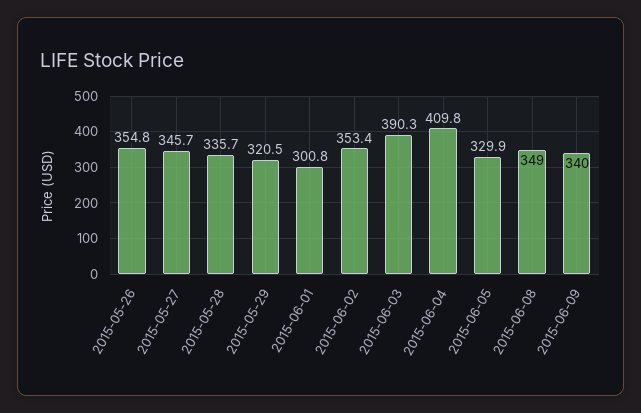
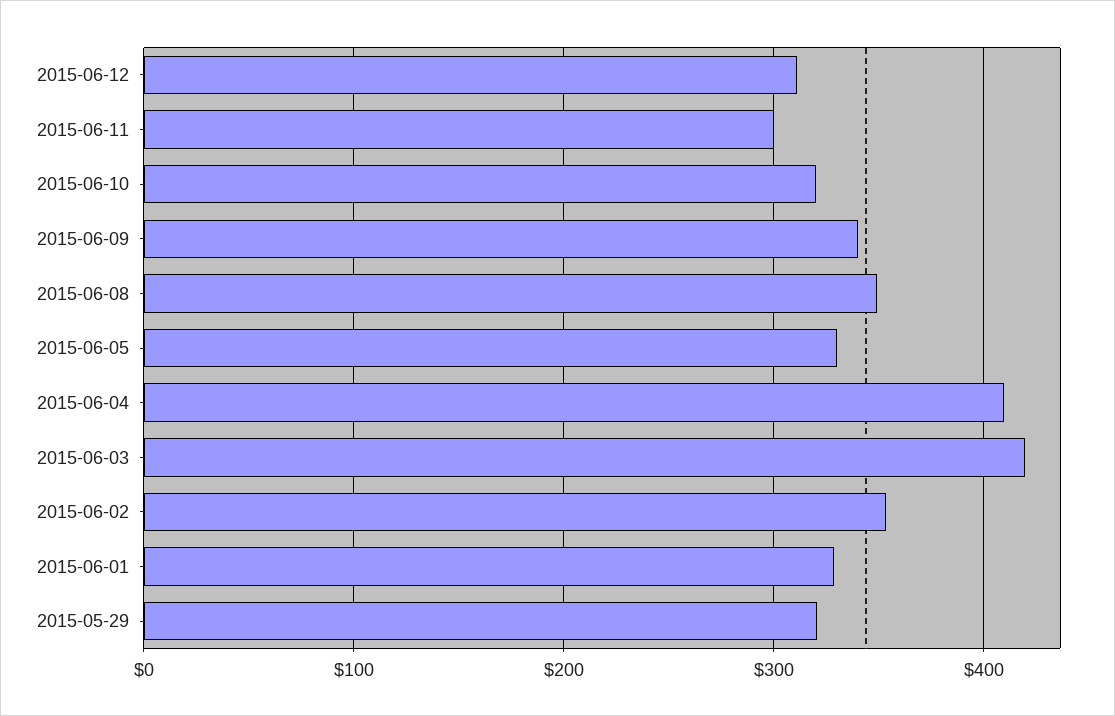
2015-05-26: 354.8 -> none
2015-05-27: 345.7 -> none
2015-05-28: 335.7 -> none
2015-06-01: 300.8 -> 330
2015-06-03: 390.3 -> 420
2015-06-12: none -> 310
2015-06-11: none -> 300
2015-06-10: none -> 320

